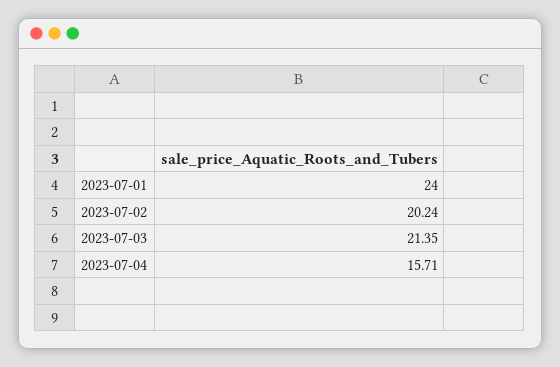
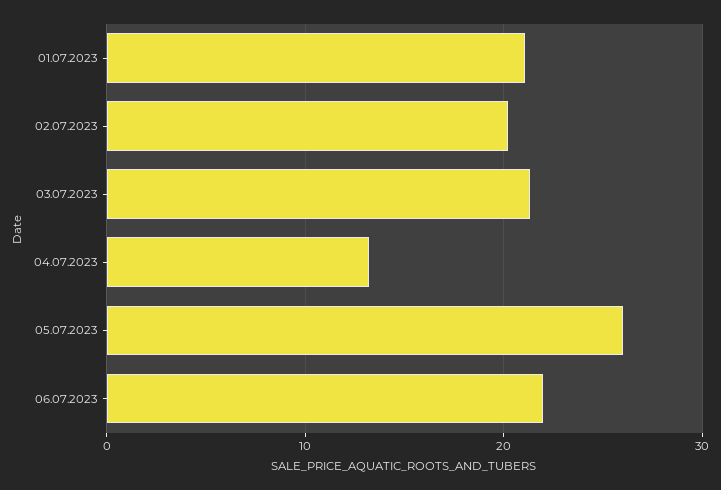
2023-07-01: 24 -> 21
2023-07-04: 15.71 -> 13
05.07.2023: none -> 26
06.07.2023: none -> 22

